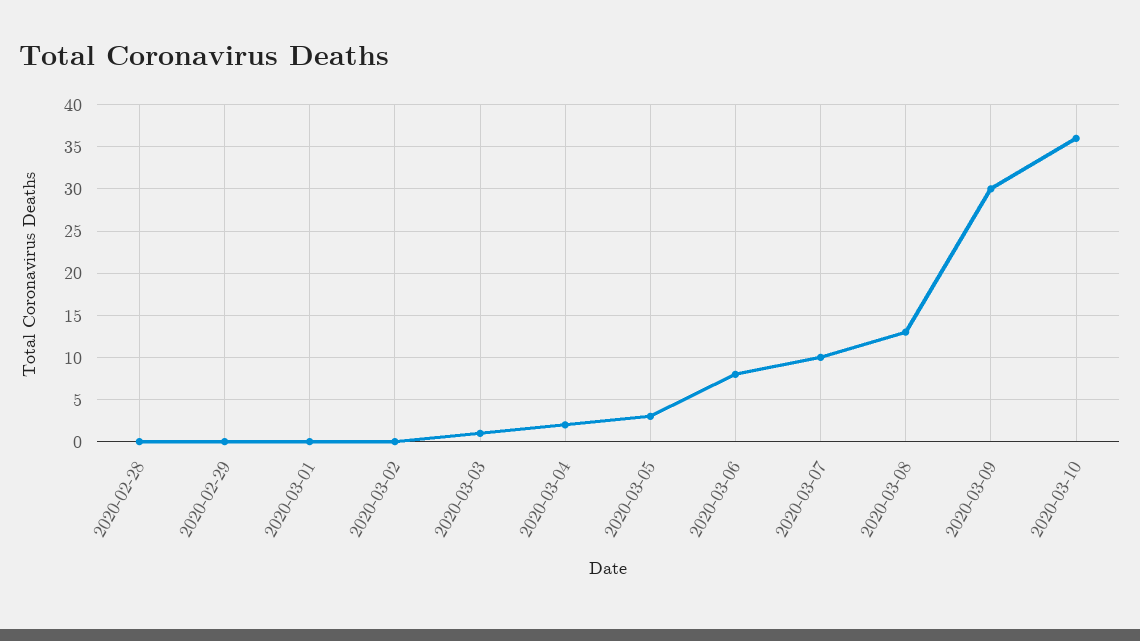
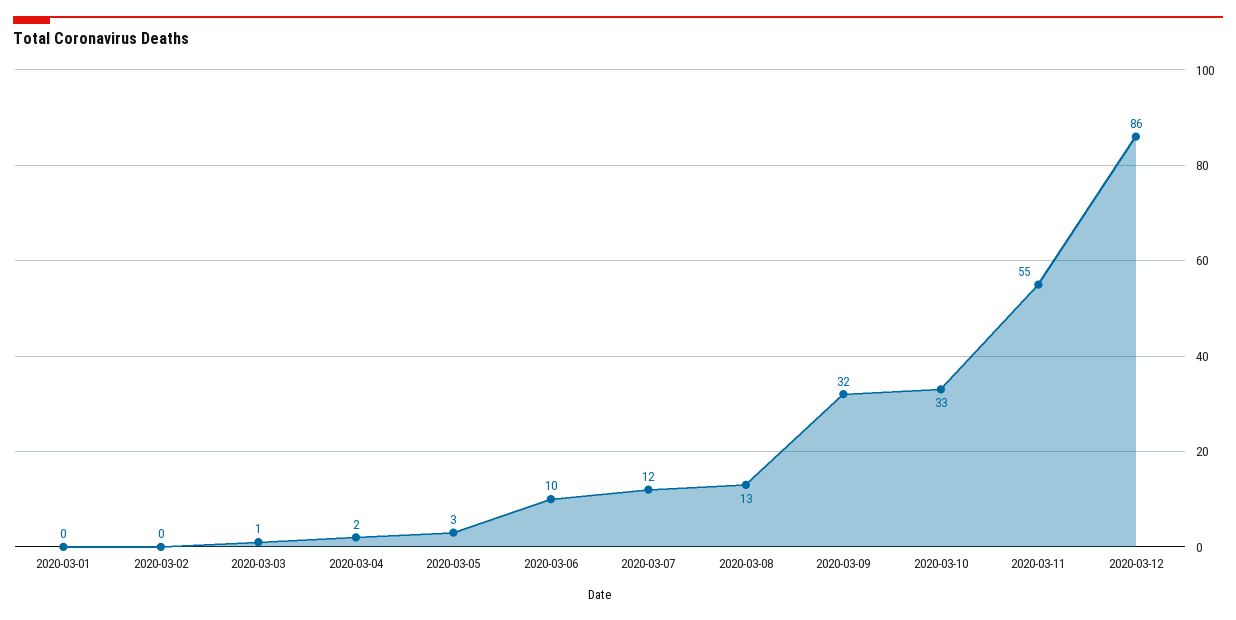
2020-02-28: 0 -> none
2020-02-29: 0 -> none
2020-03-06: 8 -> 10
2020-03-07: 10 -> 12
2020-03-09: 30 -> 32
2020-03-10: 36 -> 33
2020-03-11: none -> 55
2020-03-12: none -> 86

